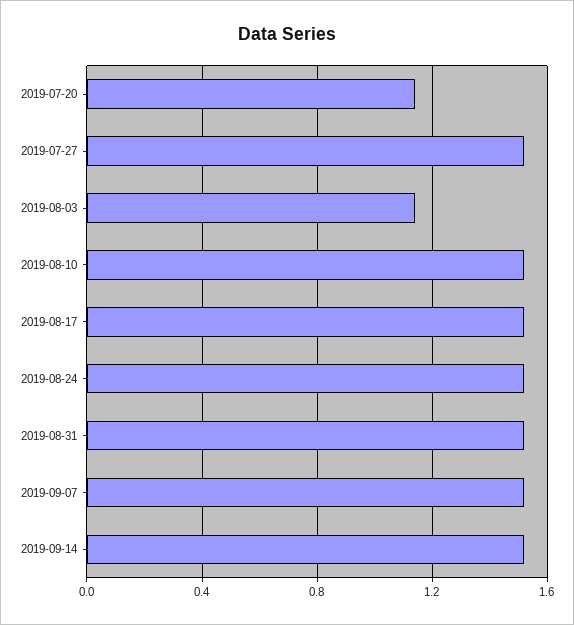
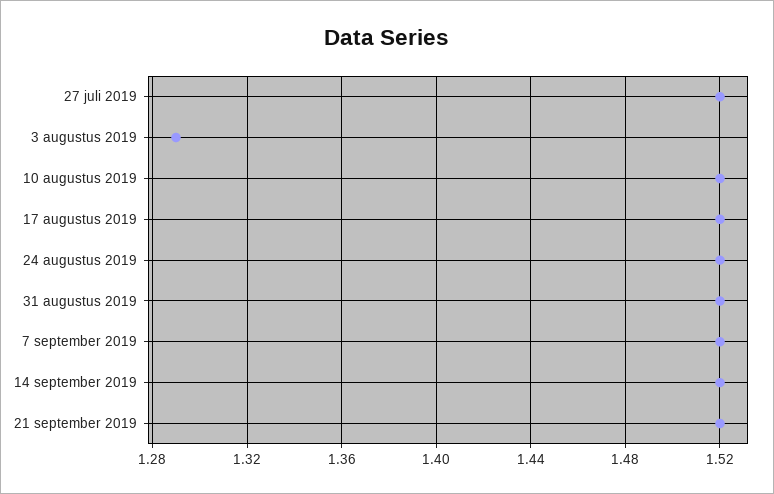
2019-07-20: 1.15 -> none
2019-08-03: 1.15 -> 1.29
21 september 2019: none -> 1.52

